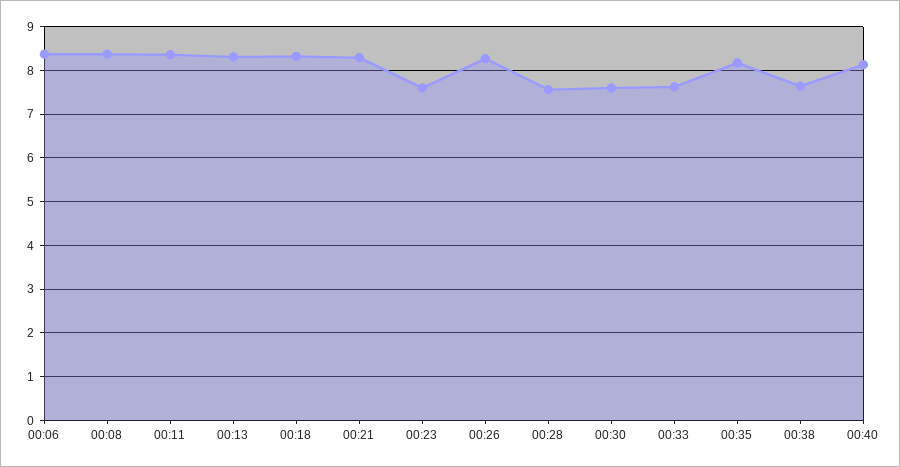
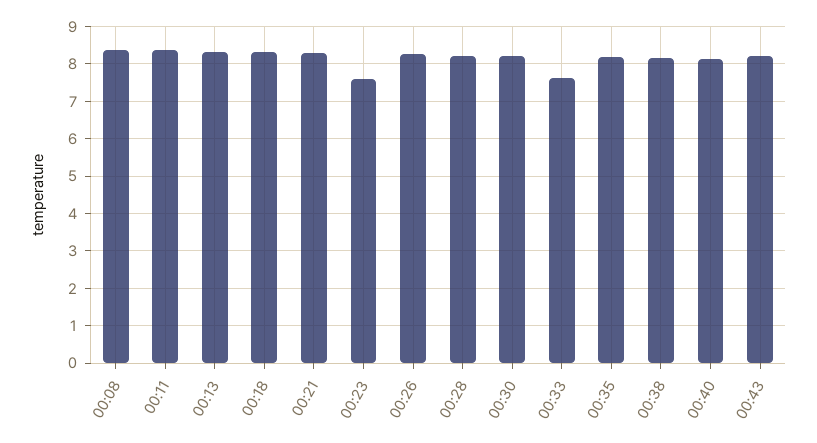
00:06: 8.4 -> none
00:28: 7.6 -> 8.2
00:30: 7.6 -> 8.2
00:38: 7.6 -> 8.2
00:43: none -> 8.2

